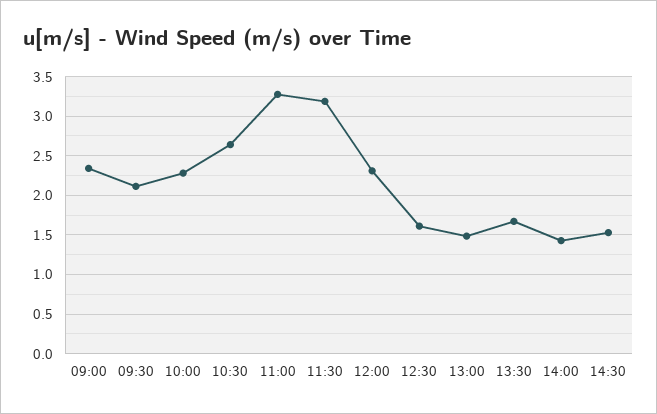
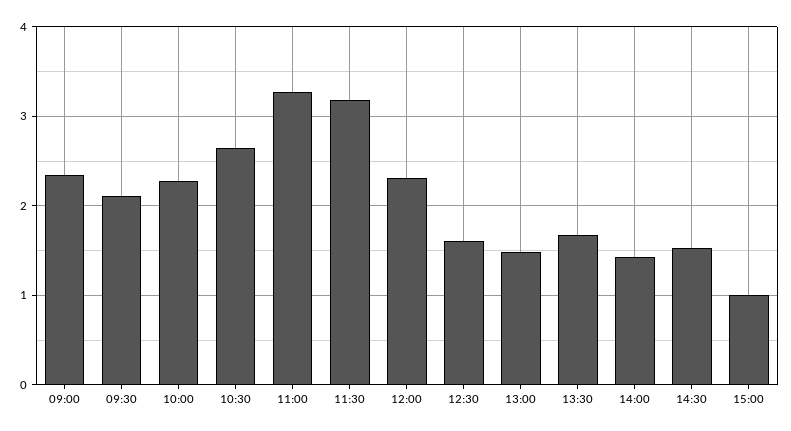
15:00: none -> 1

